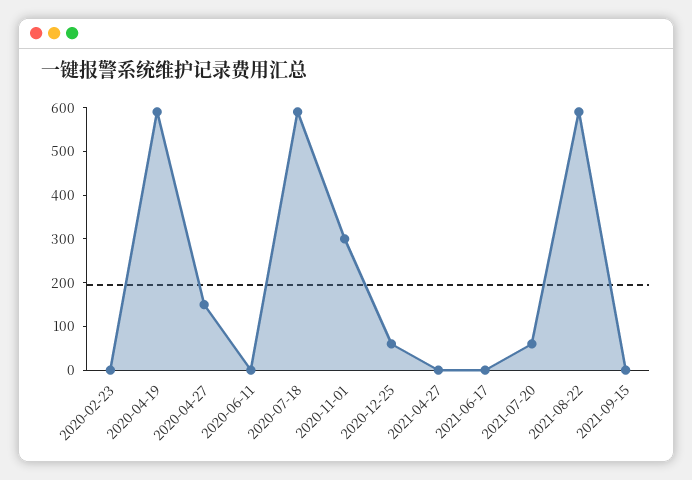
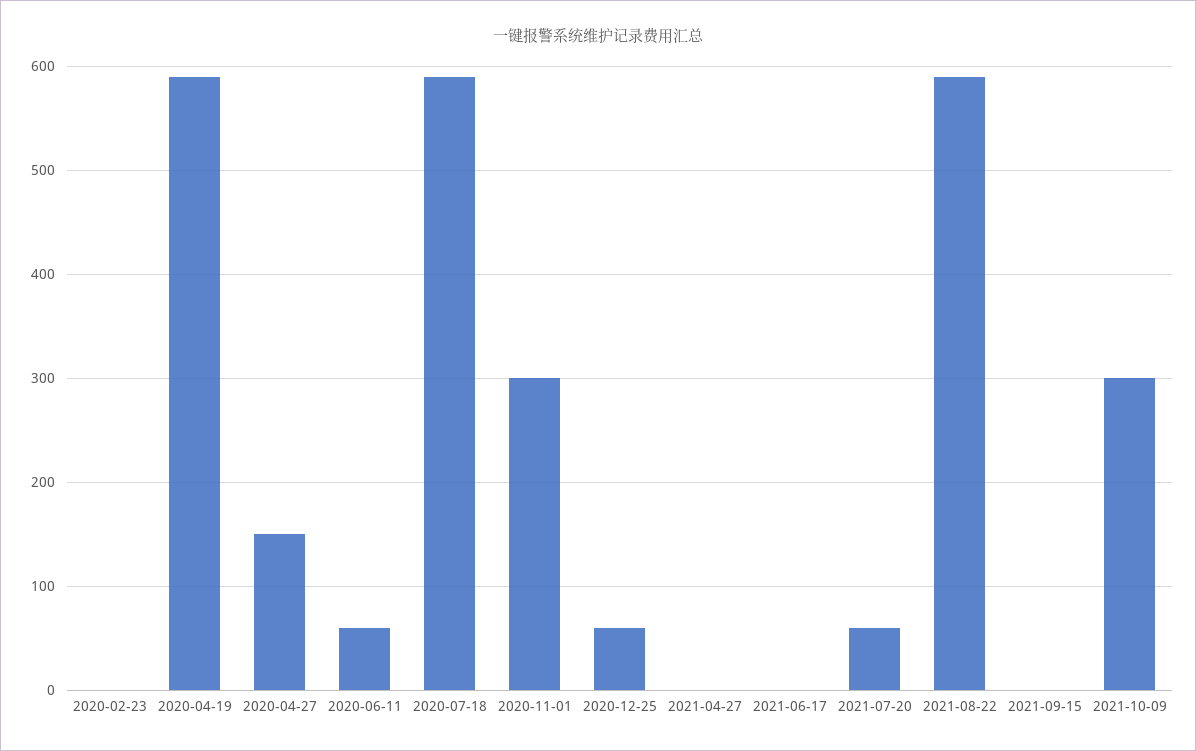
2020-06-11: 0 -> 60
2021-10-09: none -> 300

